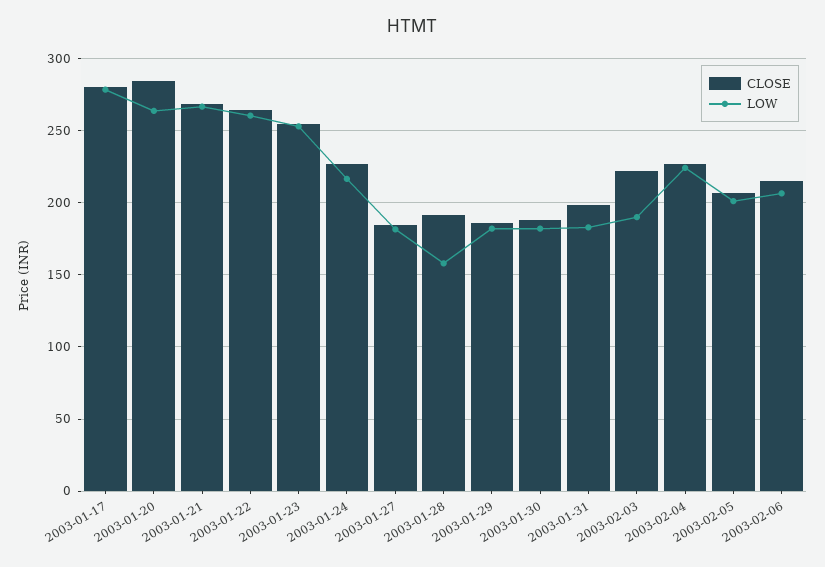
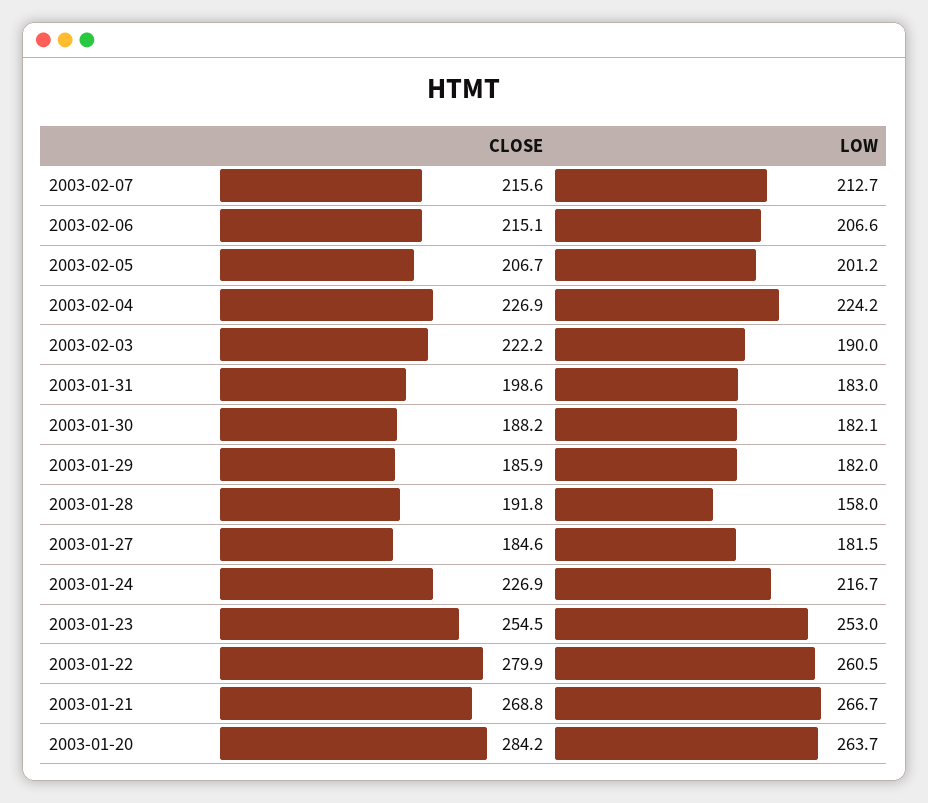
CLOSE, 2003-01-17: 280 -> none
LOW, 2003-01-17: 280 -> none
CLOSE, 2003-01-22: 265 -> 279.9
CLOSE, 2003-02-07: none -> 215.6
LOW, 2003-02-07: none -> 212.7

